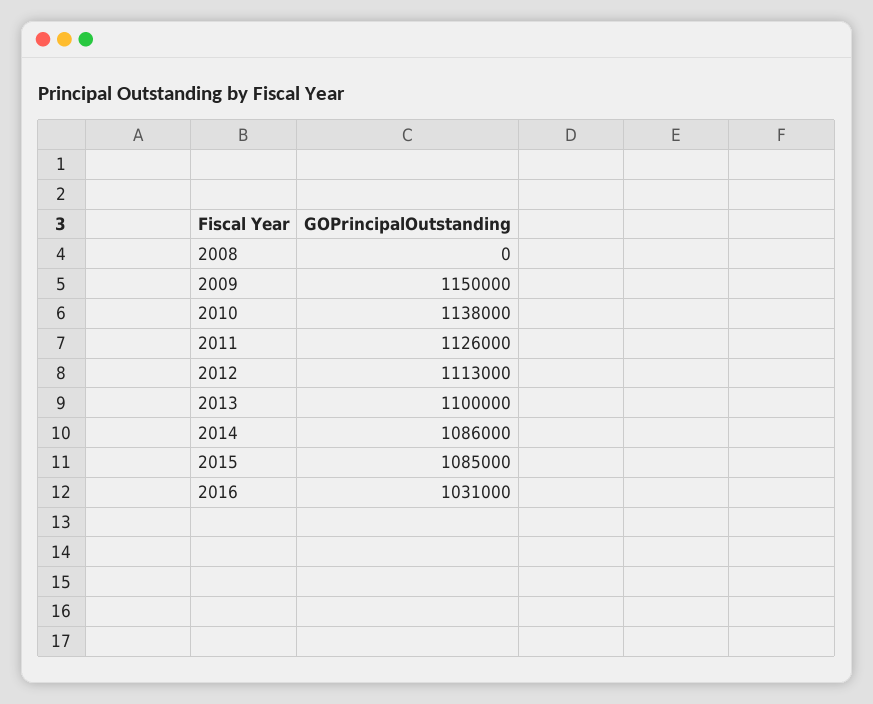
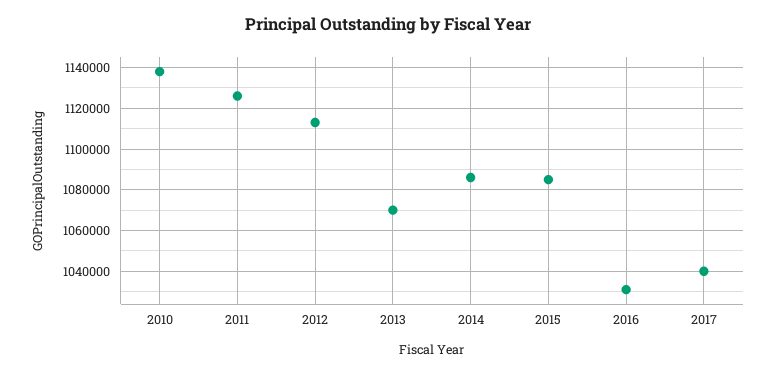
2008: 0 -> none
2009: 1150000 -> none
2013: 1100000 -> 1070000
2017: none -> 1040000

